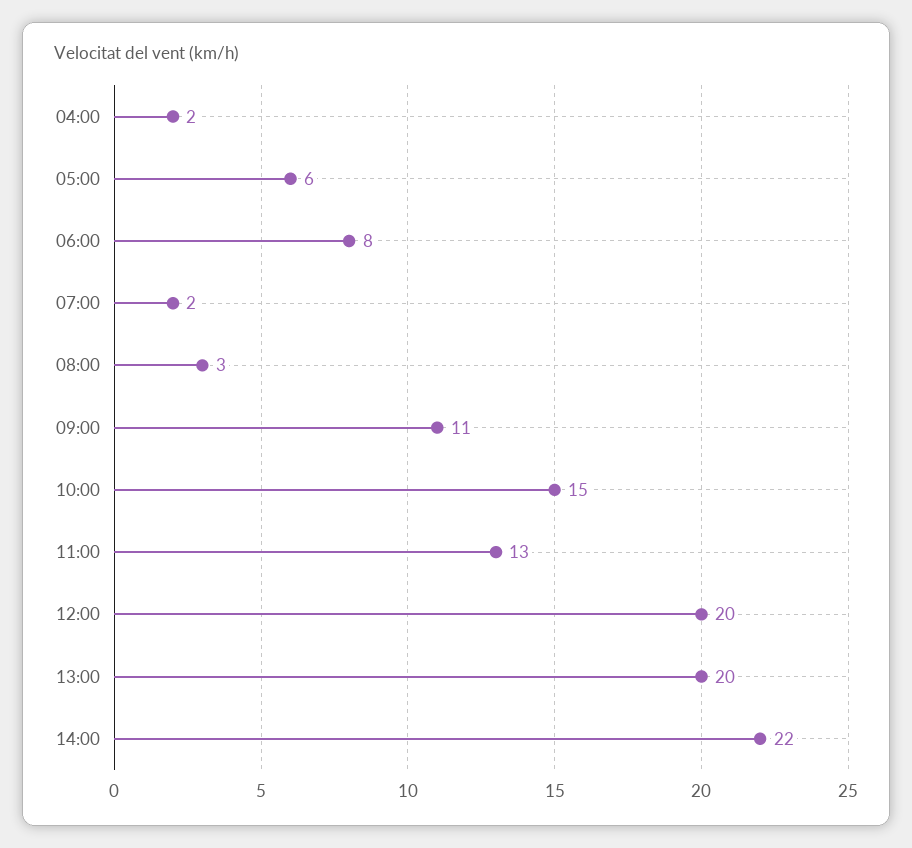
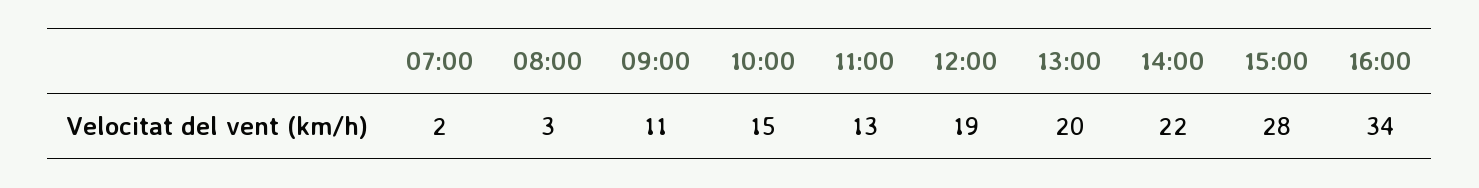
04:00: 2 -> none
05:00: 6 -> none
06:00: 8 -> none
12:00: 20 -> 19
15:00: none -> 28
16:00: none -> 34

